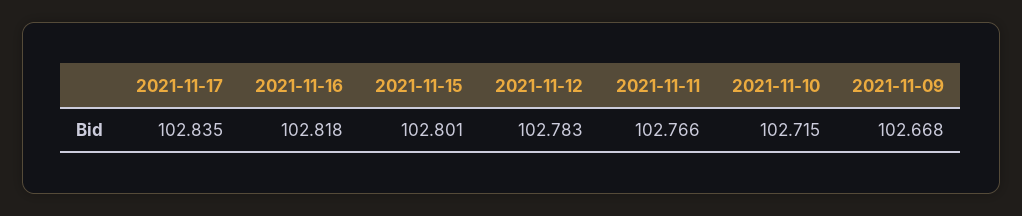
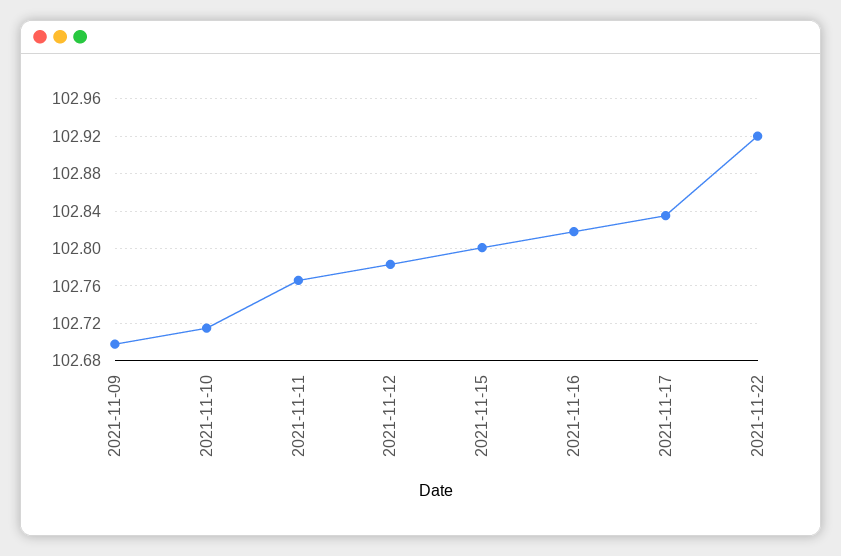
2021-11-09: 102.668 -> 102.7
2021-11-22: none -> 102.92

